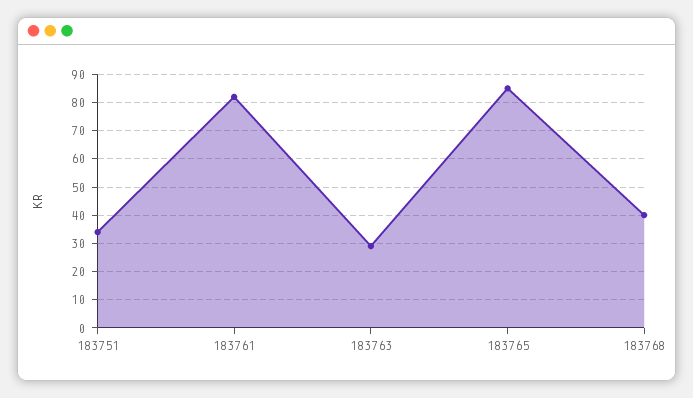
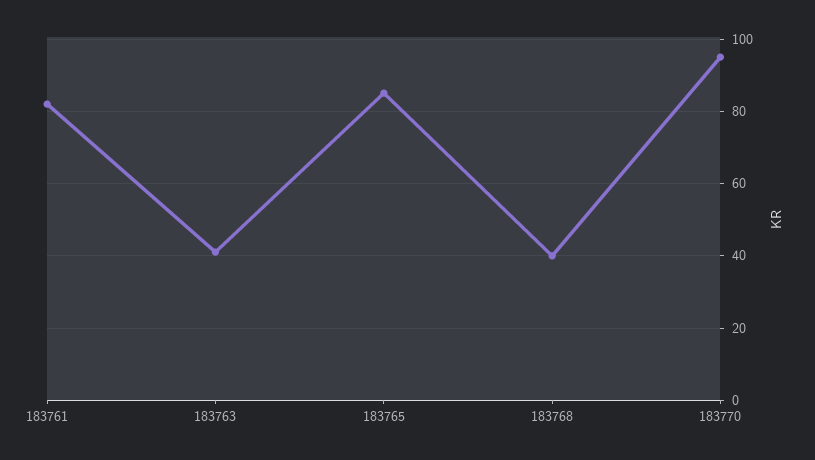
183751: 35 -> none
183763: 30 -> 40
183770: none -> 95

